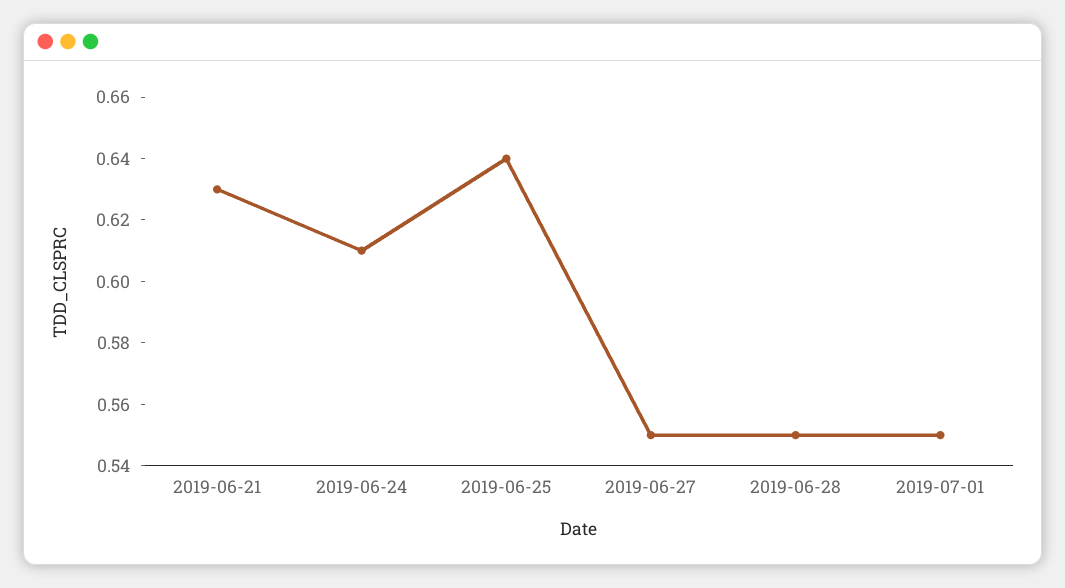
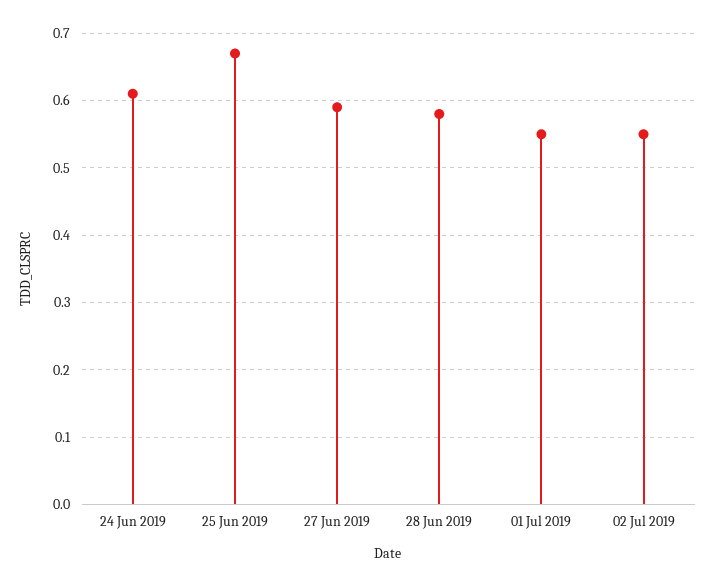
2019-06-21: 0.63 -> none
2019-06-25: 0.64 -> 0.67
2019-06-27: 0.55 -> 0.59
2019-06-28: 0.55 -> 0.58
02 Jul 2019: none -> 0.55

